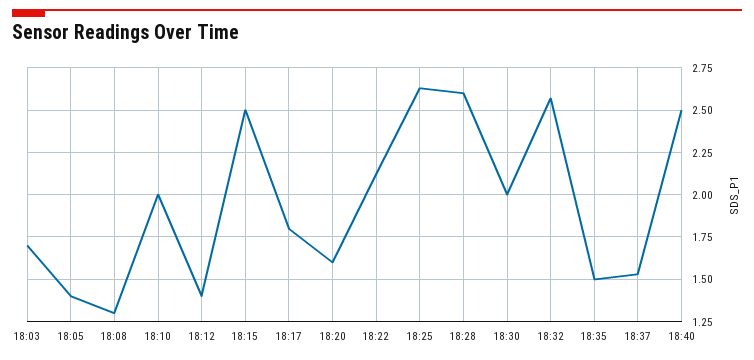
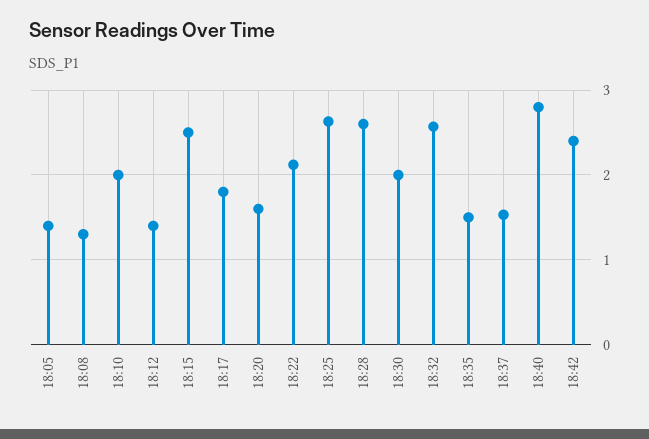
18:03: 1.7 -> none
18:40: 2.5 -> 2.8
18:42: none -> 2.4

